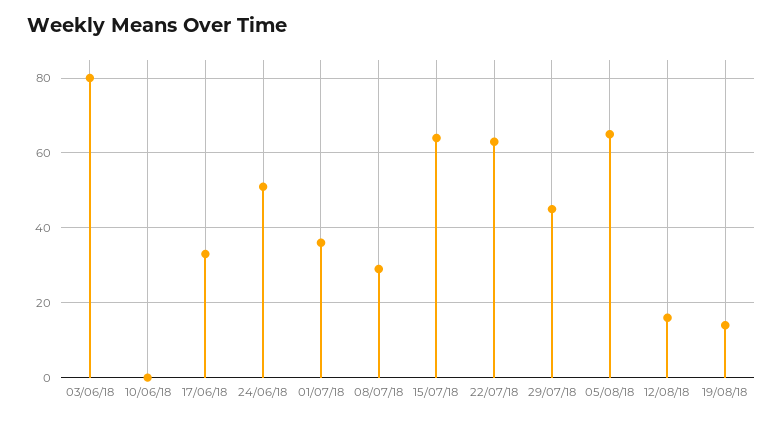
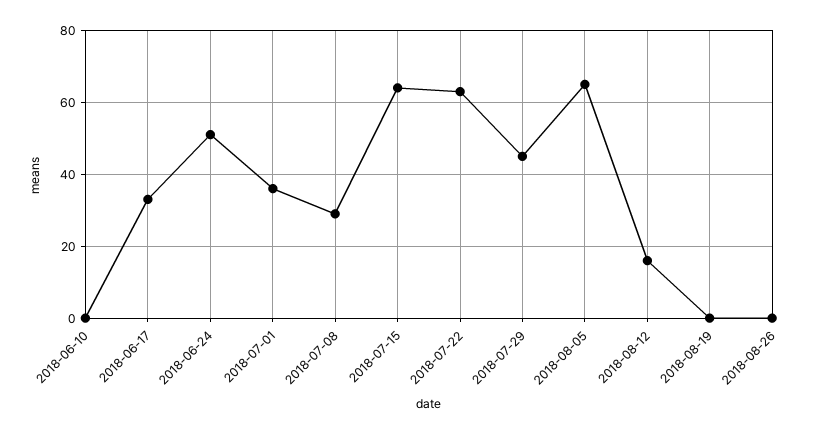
03/06/18: 80 -> none
19/08/18: 15 -> 0
2018-08-26: none -> 0

